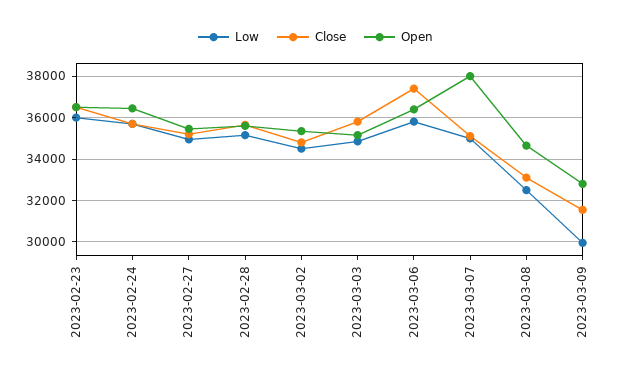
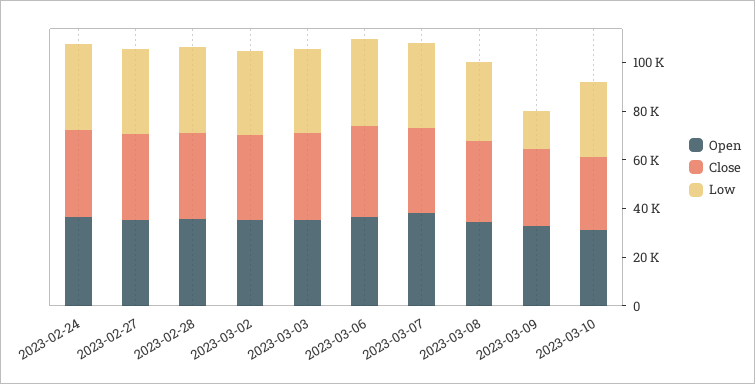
Low, 2023-02-23: 36000 -> none
Close, 2023-02-23: 36500 -> none
Open, 2023-02-23: 36500 -> none
Low, 2023-03-09: 30000 -> 15000
Open, 2023-03-10: none -> 30000
Close, 2023-03-10: none -> 30000
Low, 2023-03-10: none -> 30000

